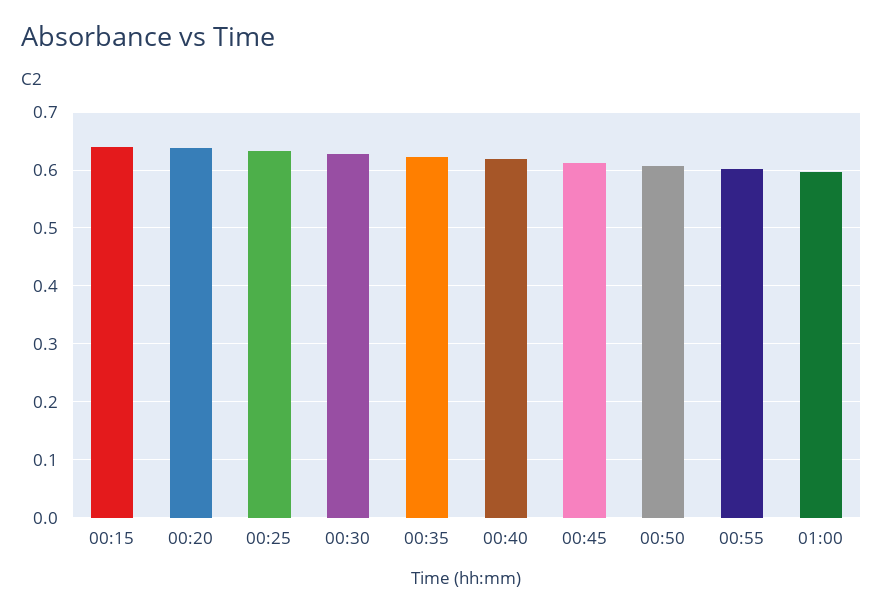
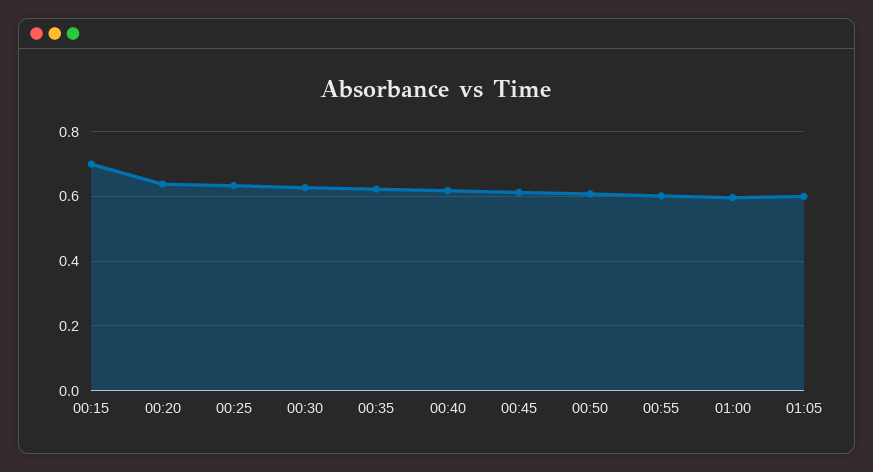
00:15: 0.64 -> 0.7
01:05: none -> 0.6

